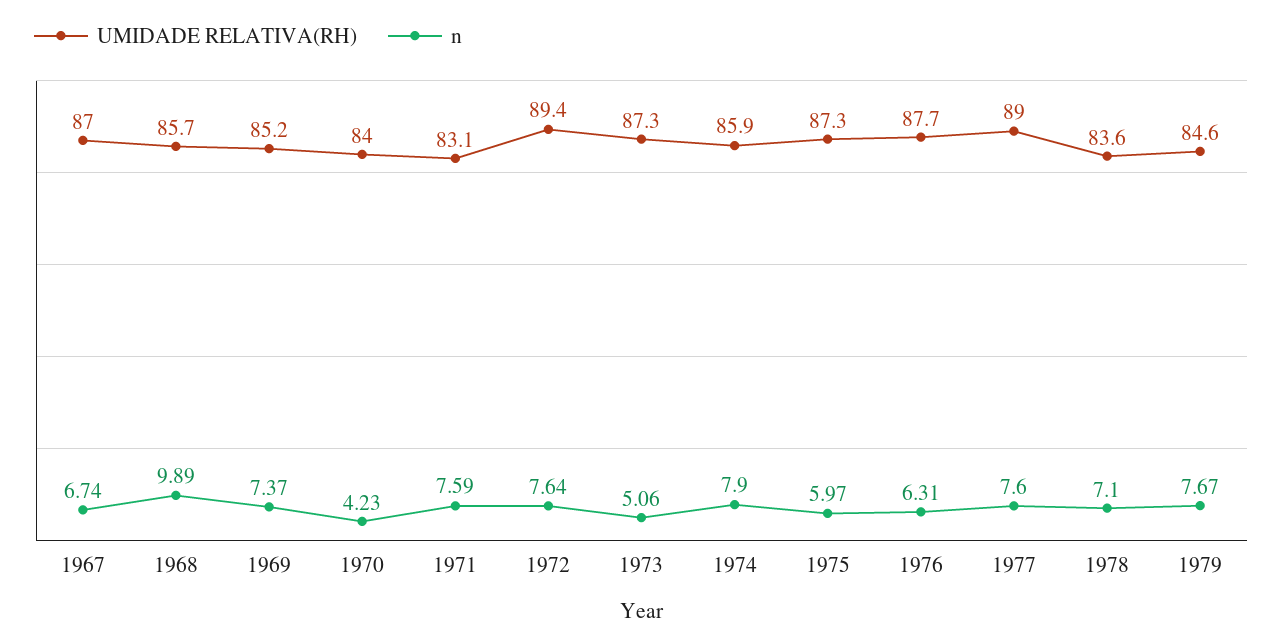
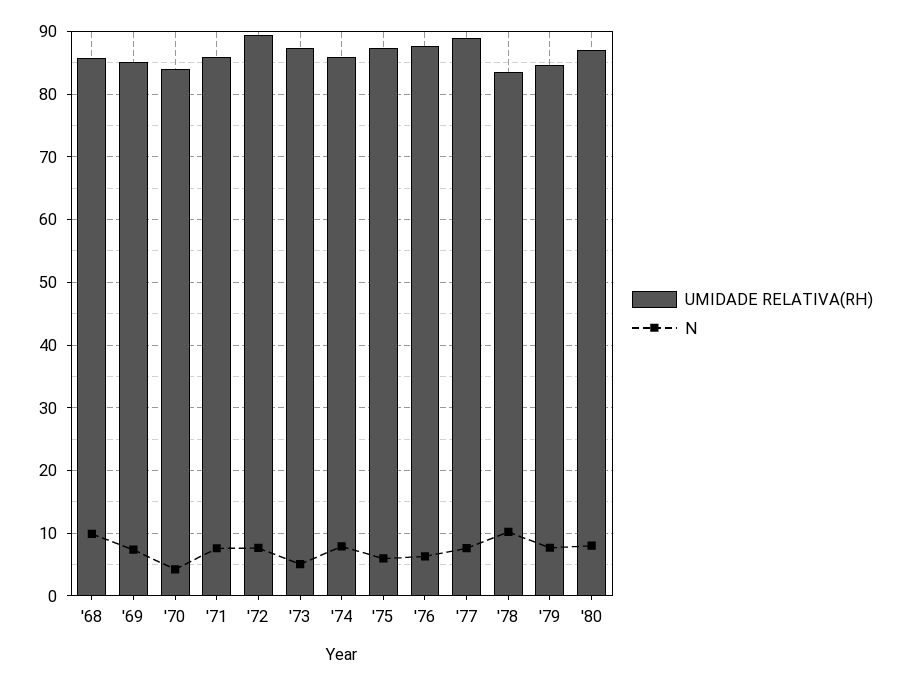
UMIDADE RELATIVA(RH), 1967: 87 -> none
n, 1967: 6.74 -> none
UMIDADE RELATIVA(RH), 1971: 83.1 -> 86
n, 1978: 7.1 -> 10
UMIDADE RELATIVA(RH), '80: none -> 87
n, '80: none -> 8

